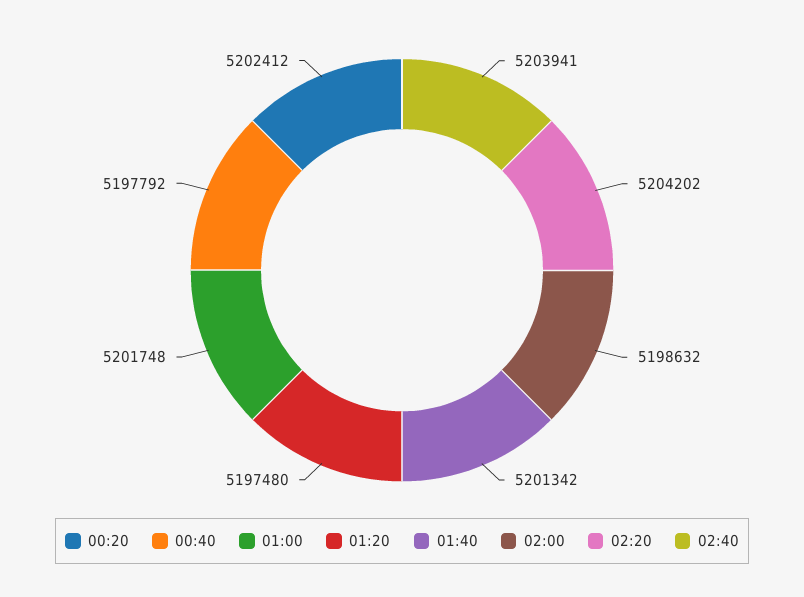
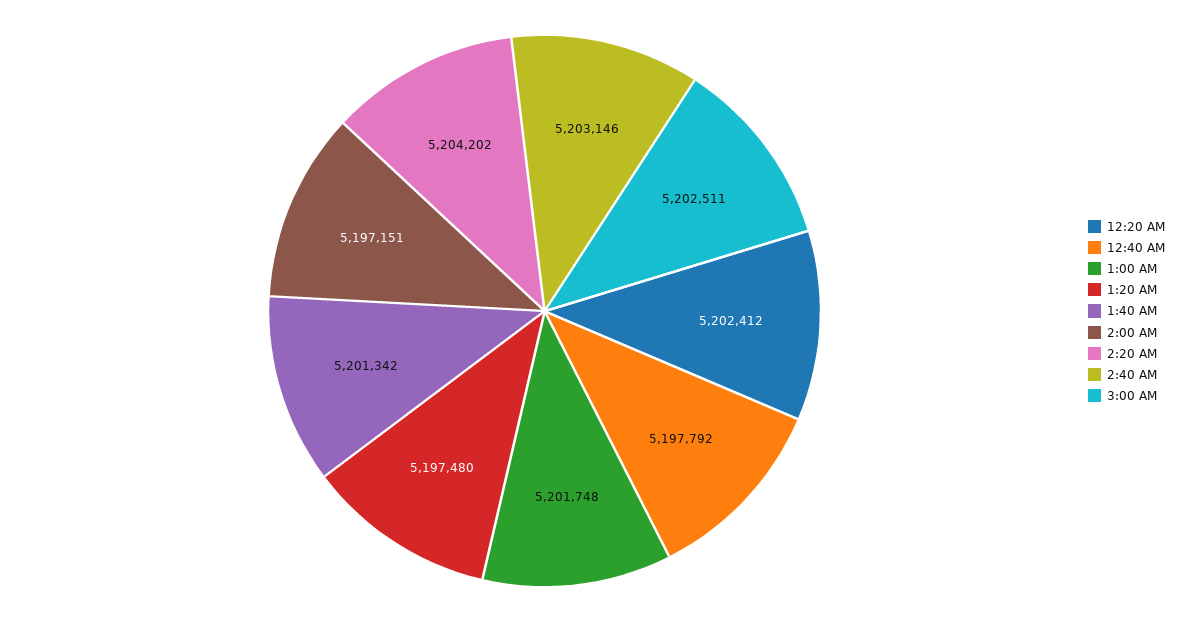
02:00: 5198632 -> 5197151
02:40: 5203941 -> 5203146
3:00 AM: none -> 5202511

